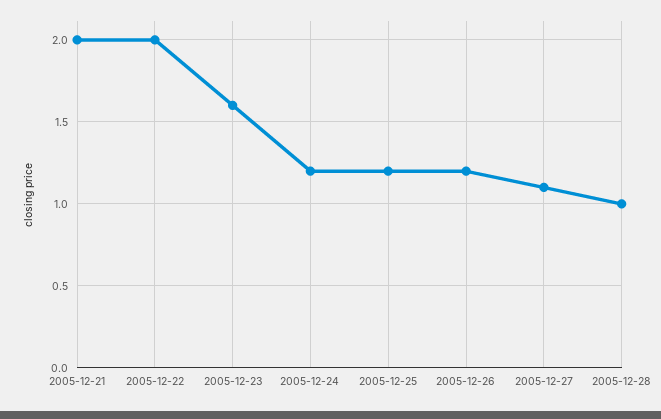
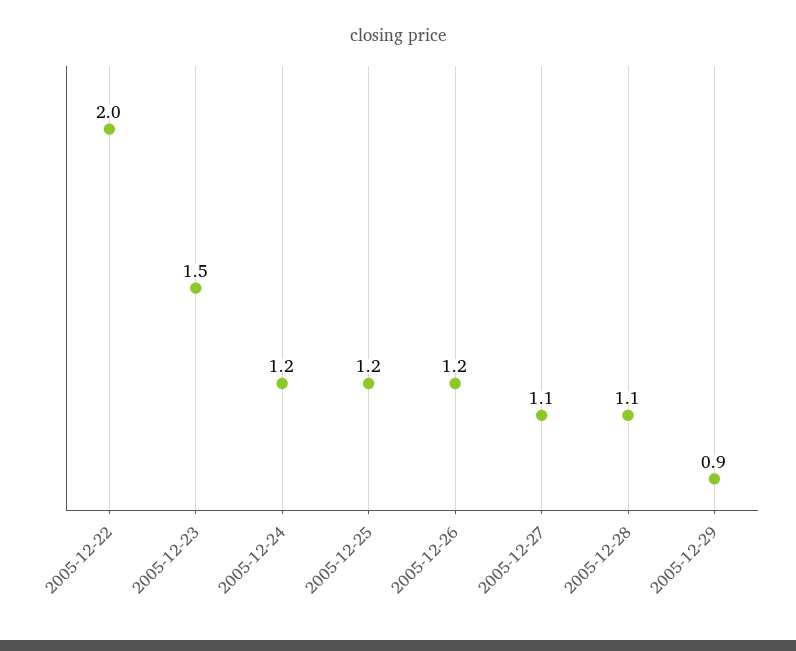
2005-12-21: 2 -> none
2005-12-23: 1.6 -> 1.5
2005-12-28: 1 -> 1.1
2005-12-29: none -> 0.9

